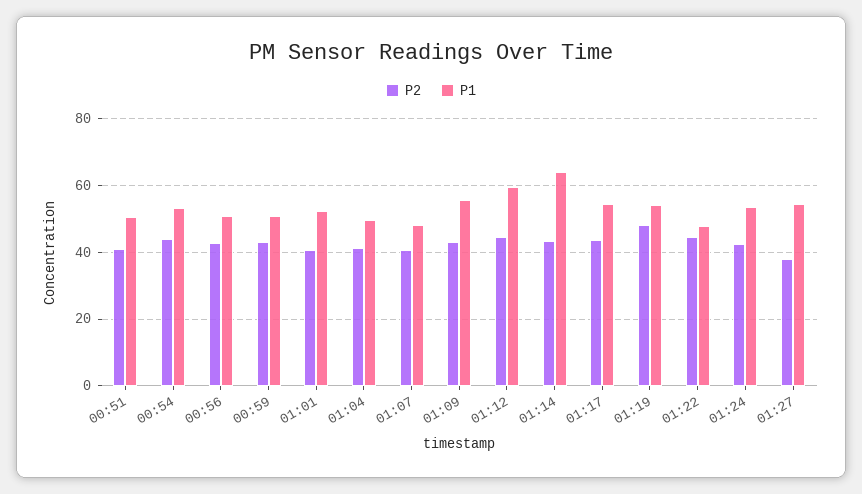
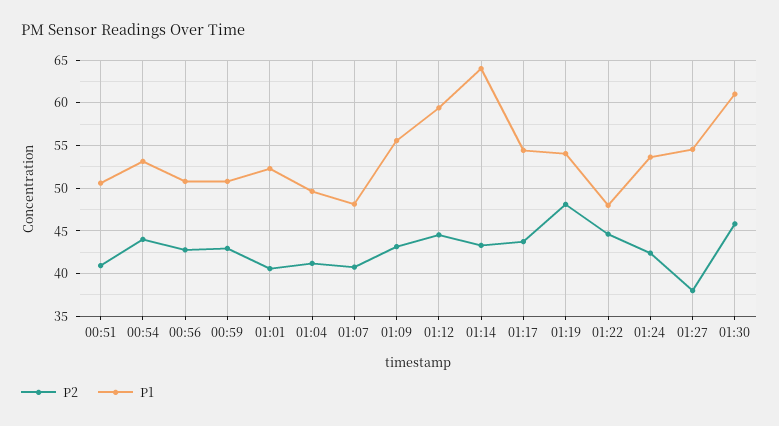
P2, 01:30: none -> 46
P1, 01:30: none -> 61

